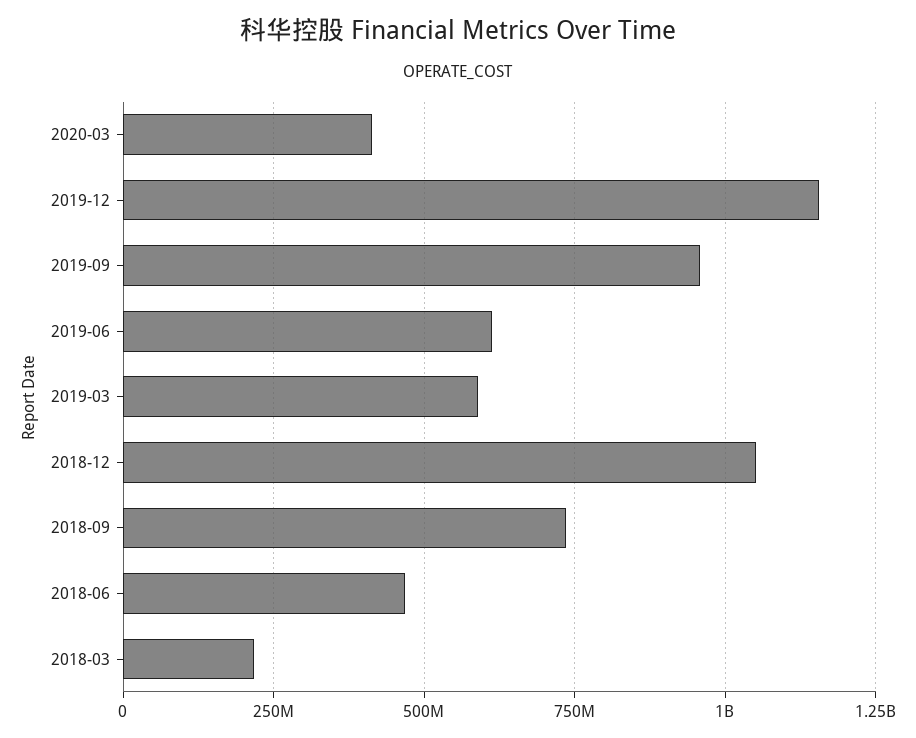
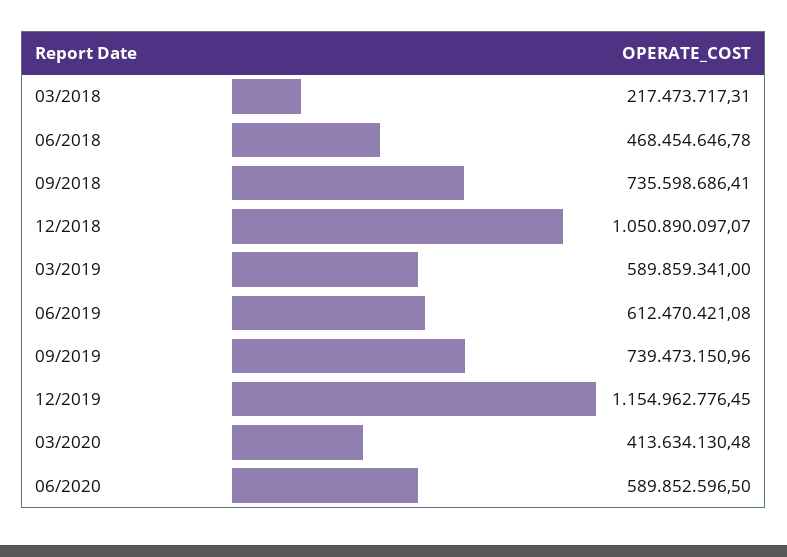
2019-09: 950000000 -> 739473150.96
06/2020: none -> 589852596.5

